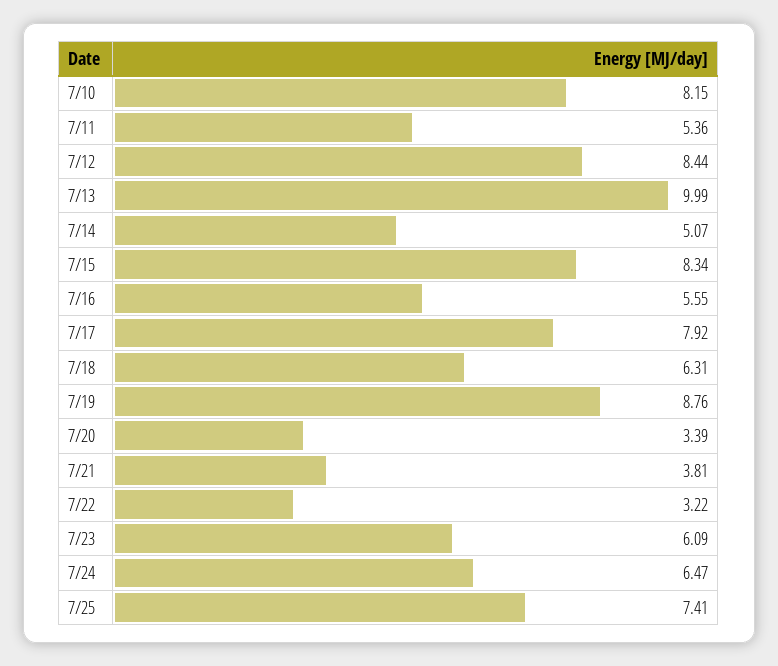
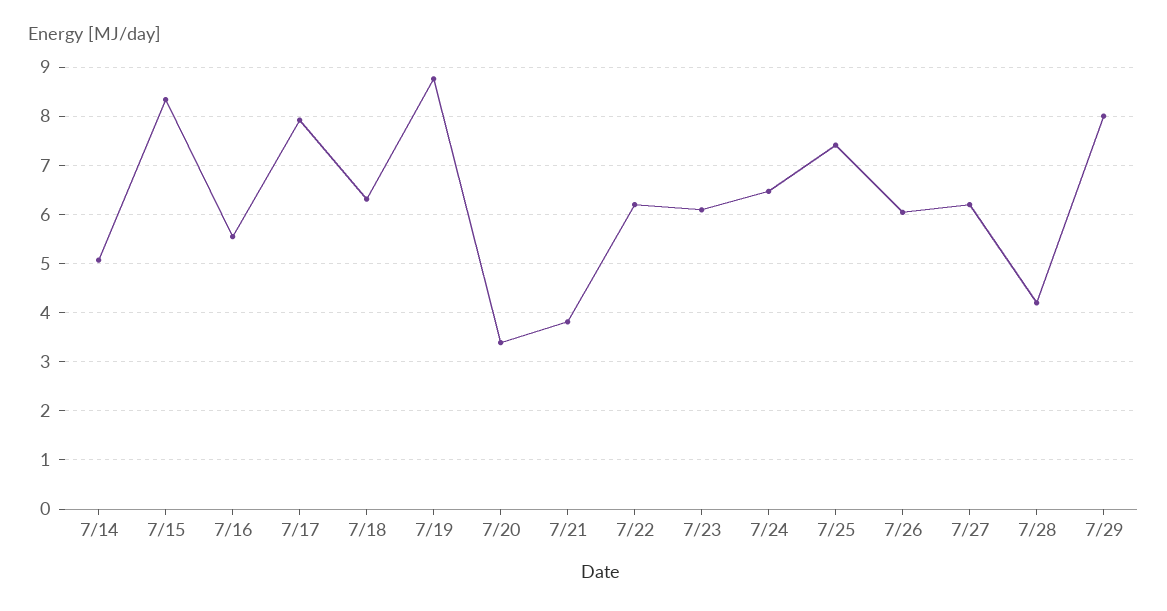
7/10: 8.15 -> none
7/11: 5.36 -> none
7/12: 8.44 -> none
7/13: 9.99 -> none
7/22: 3.22 -> 6.2
7/26: none -> 6
7/27: none -> 6.2
7/28: none -> 4.2
7/29: none -> 8

